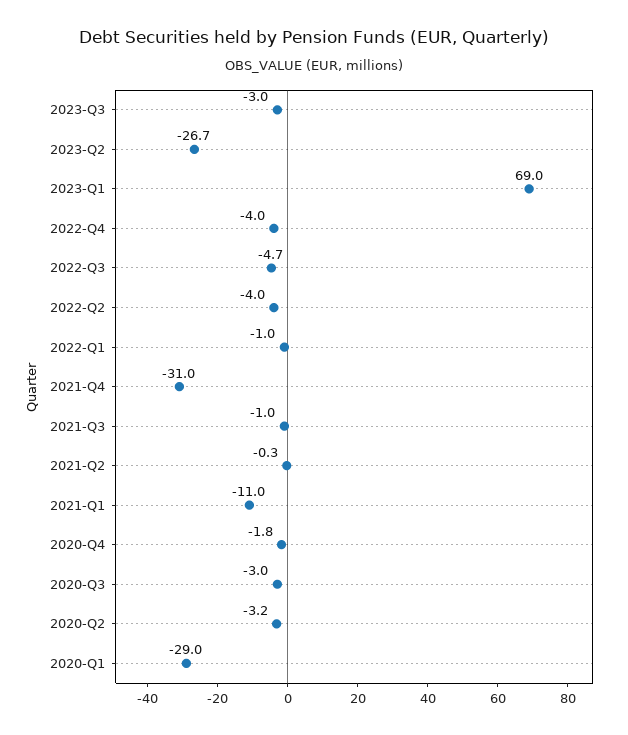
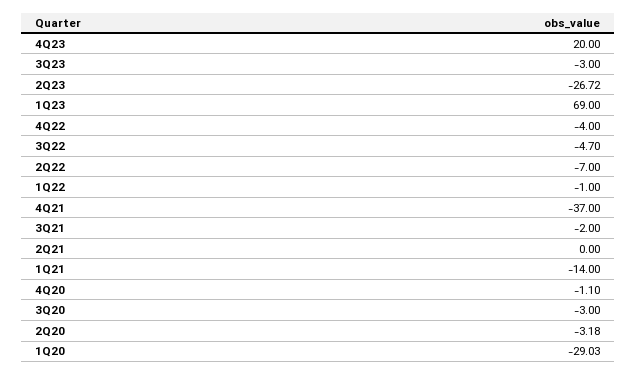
2022-Q2: -4 -> -7
2021-Q4: -31 -> -37
2021-Q3: -1 -> -2
2021-Q2: -0.3 -> 0
2021-Q1: -11 -> -14
2020-Q4: -1.8 -> -1.1
4Q23: none -> 20

